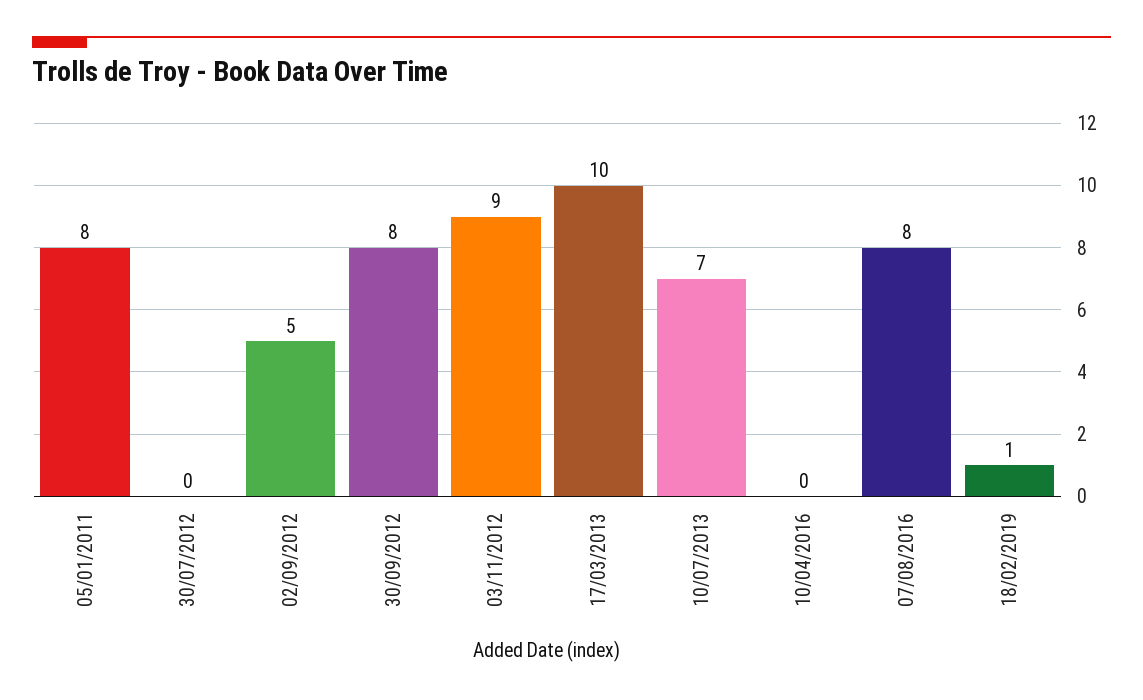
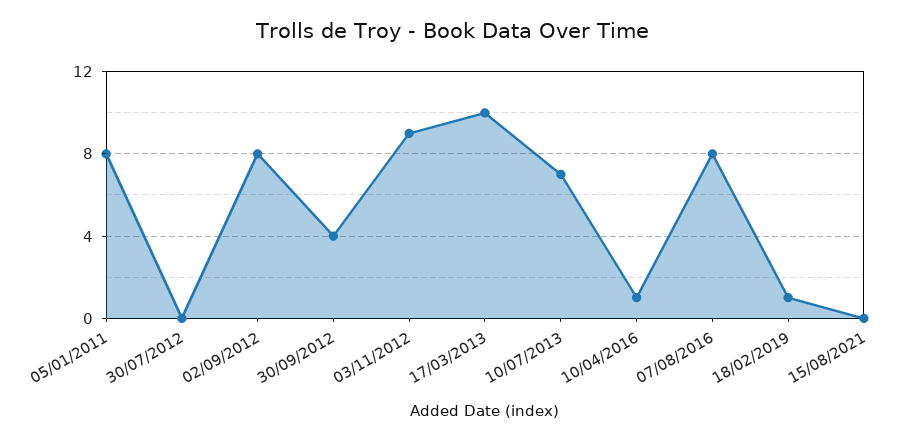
02/09/2012: 5 -> 8
30/09/2012: 8 -> 4
10/04/2016: 0 -> 1
15/08/2021: none -> 0

